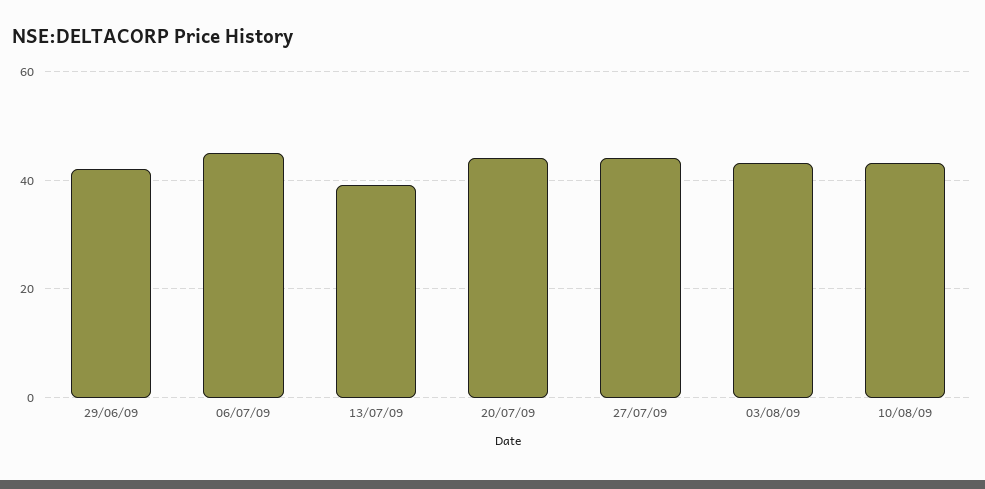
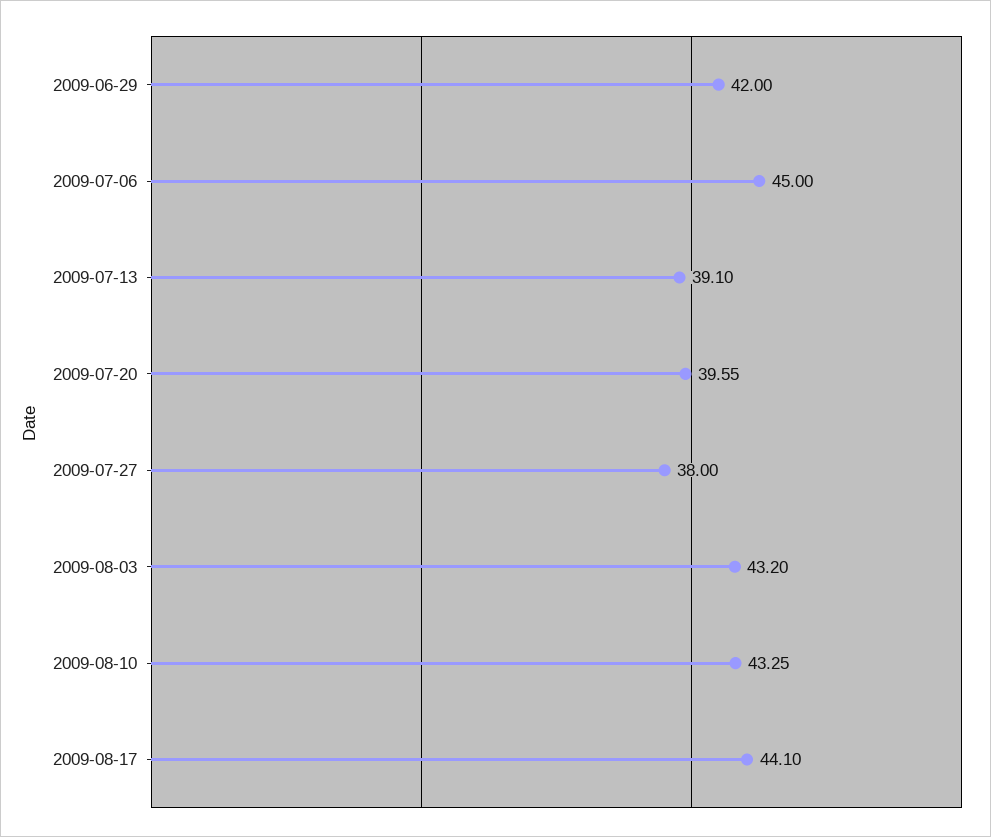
20/07/09: 44 -> 39.55
27/07/09: 44 -> 38
2009-08-17: none -> 44.1

